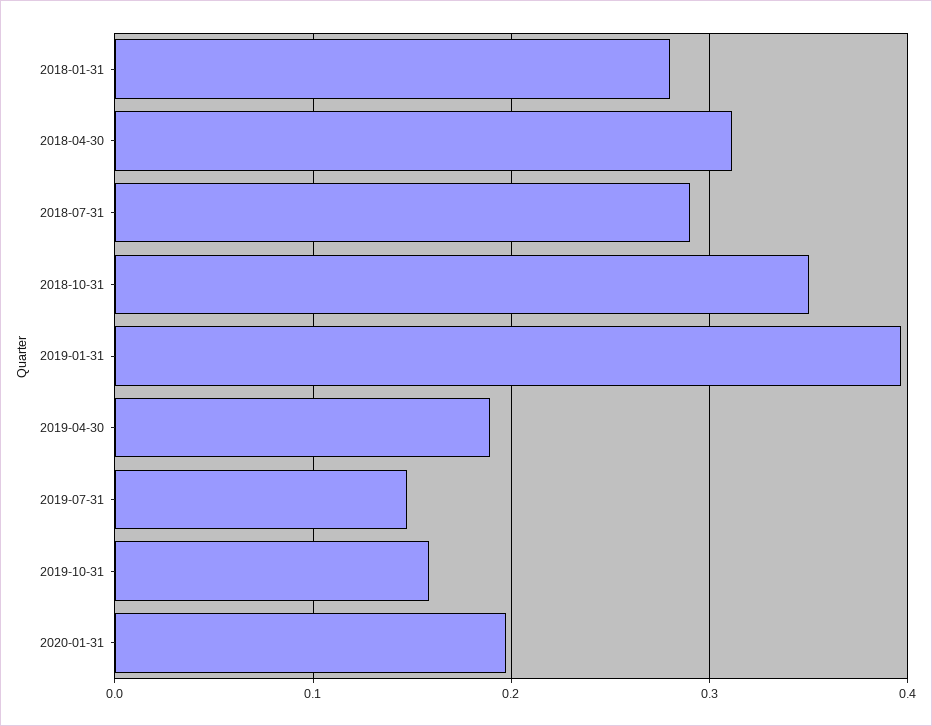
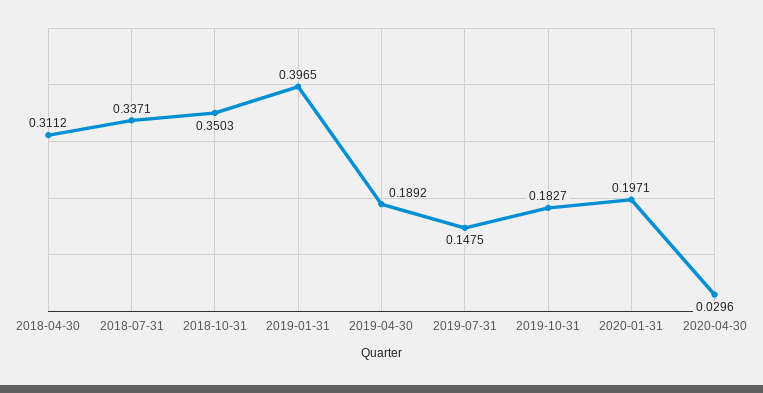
2018-01-31: 0.28 -> none
2018-07-31: 0.29 -> 0.3371
2019-10-31: 0.16 -> 0.1827
2020-04-30: none -> 0.0296

